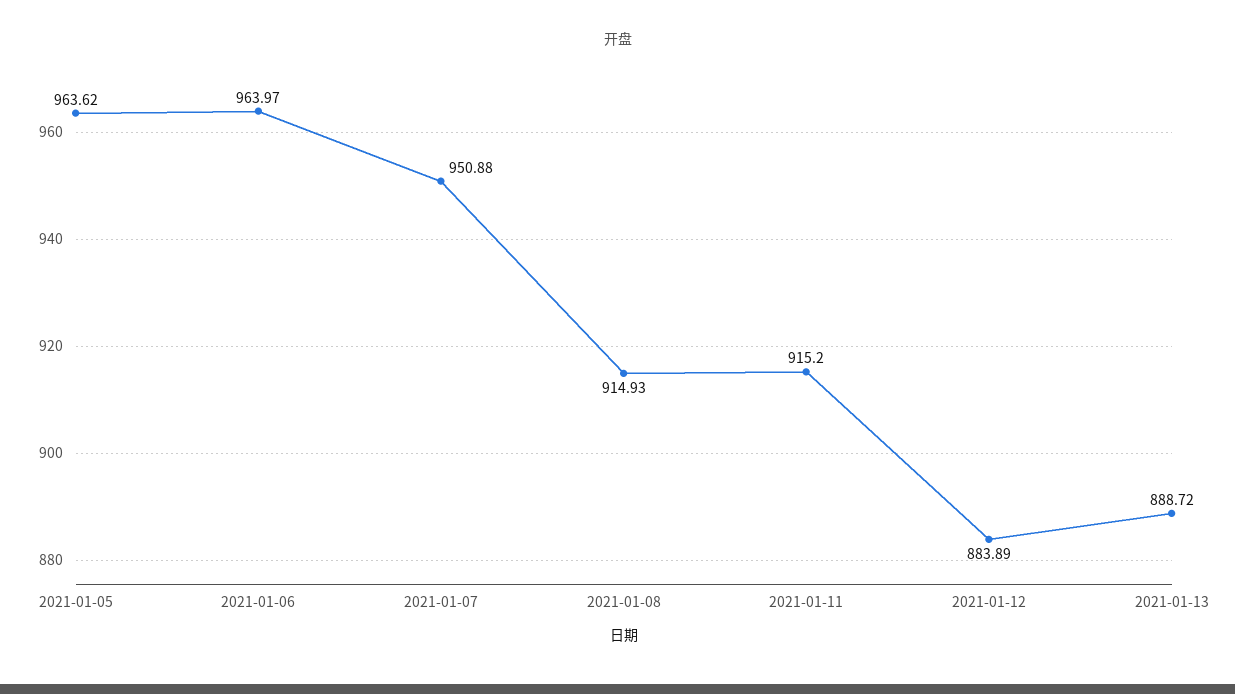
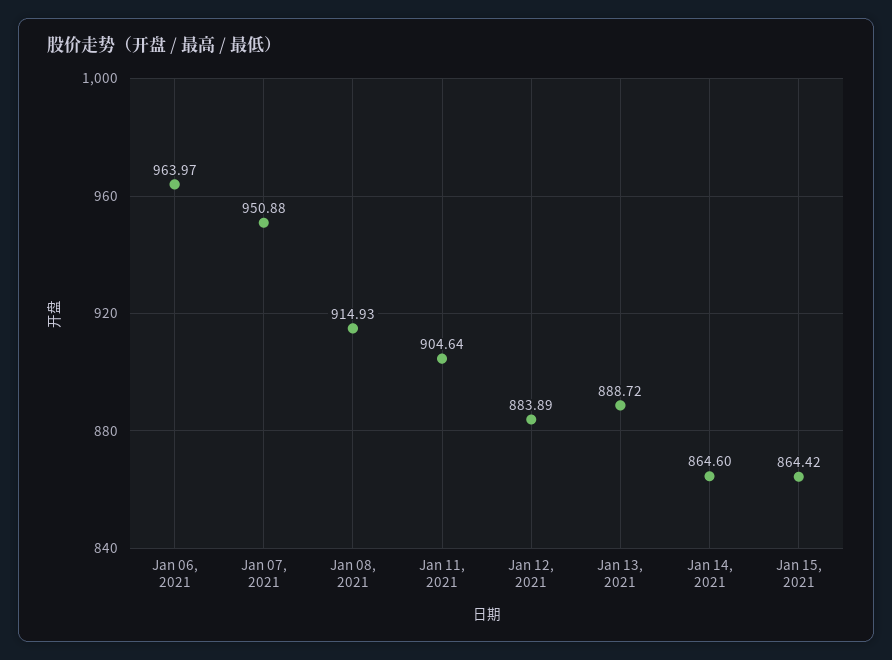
2021-01-05: 963.62 -> none
2021-01-11: 915.2 -> 904.64
Jan 14, 2021: none -> 864.6
Jan 15, 2021: none -> 864.42

